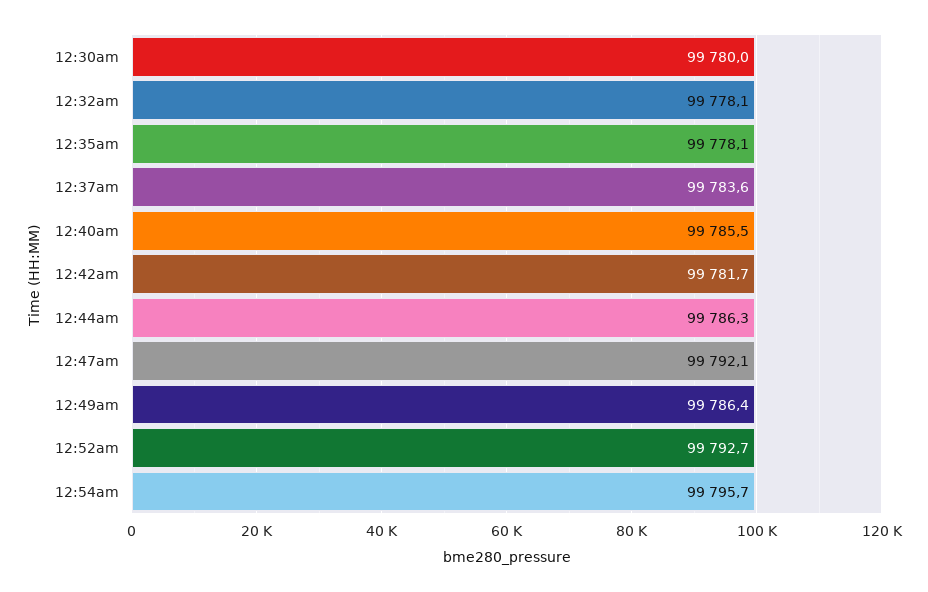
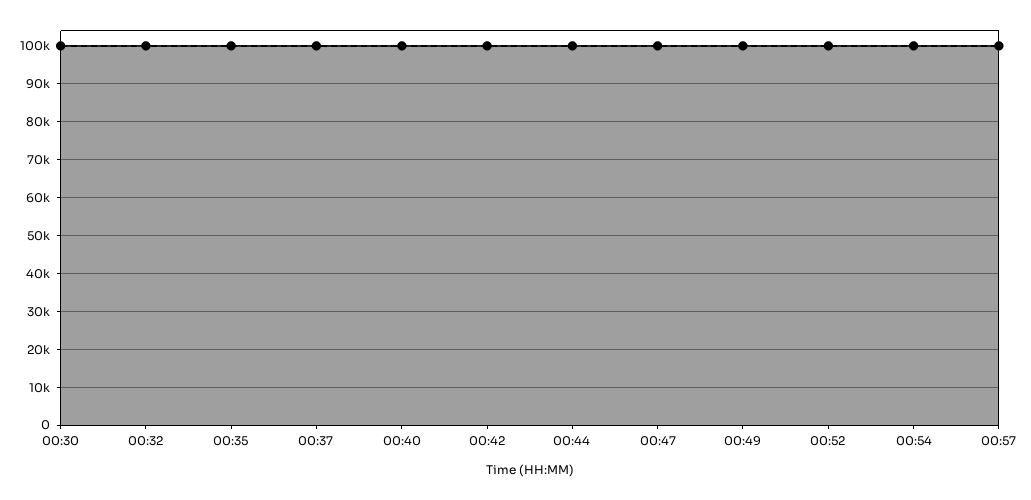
00:57: none -> 100000

